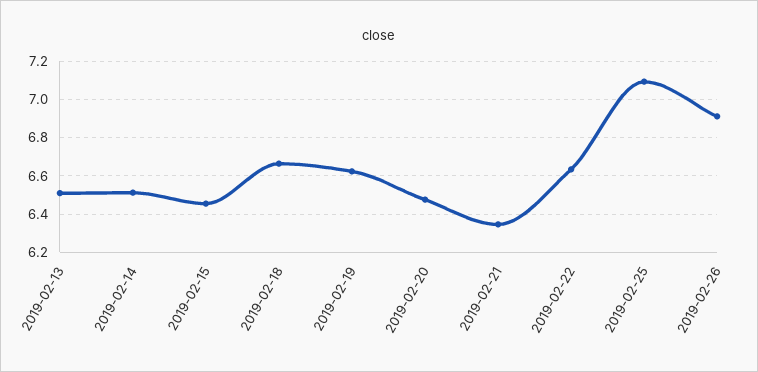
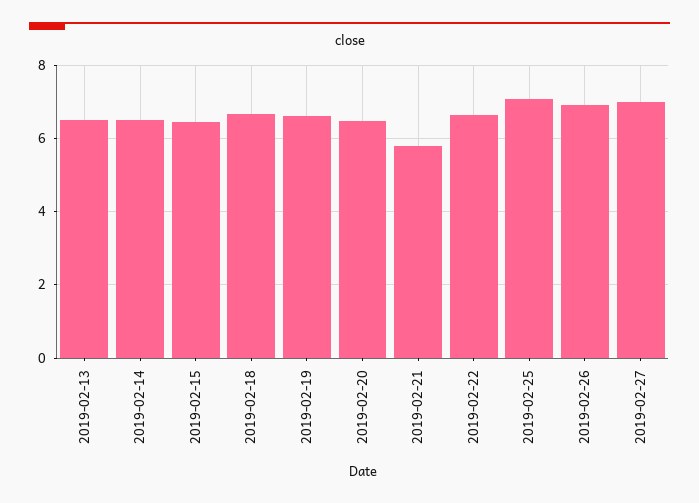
2019-02-21: 6.35 -> 5.8
2019-02-27: none -> 7

